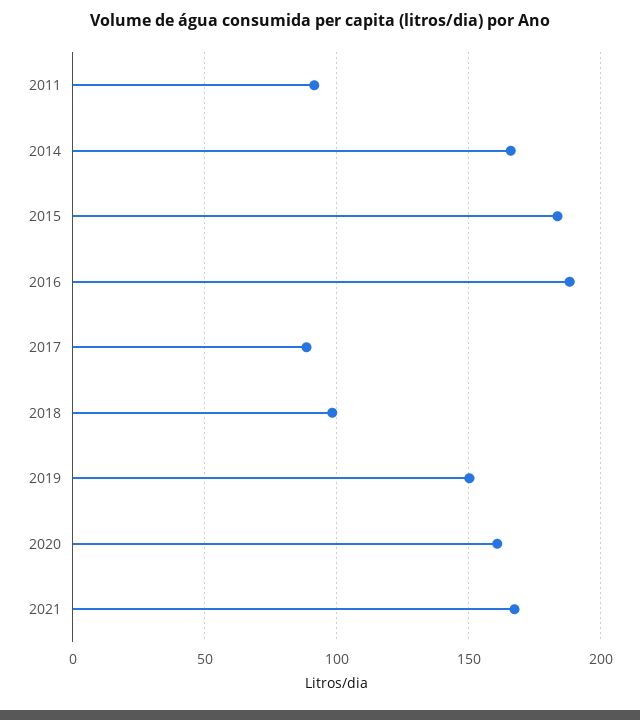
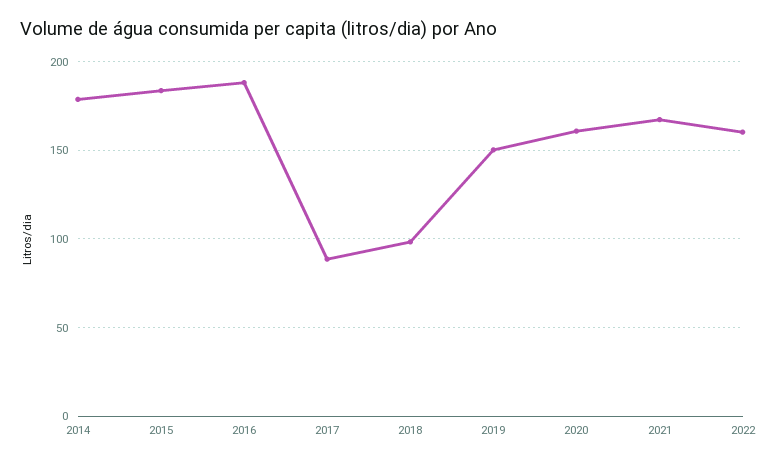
2011: 90 -> none
2014: 165 -> 180
2022: none -> 160

